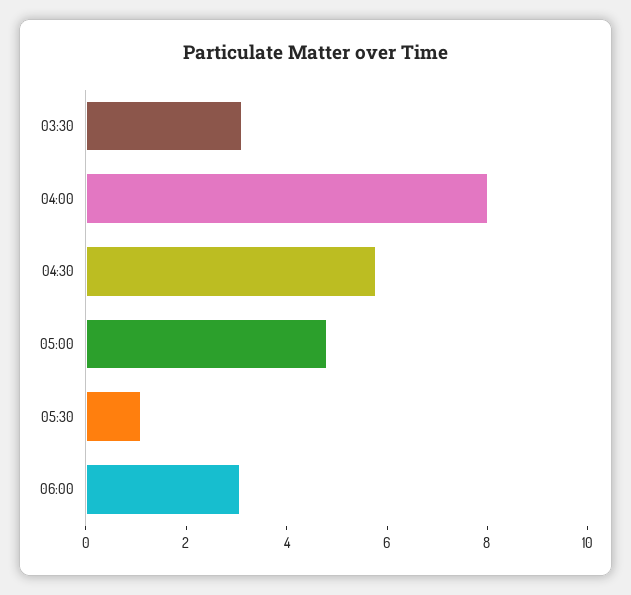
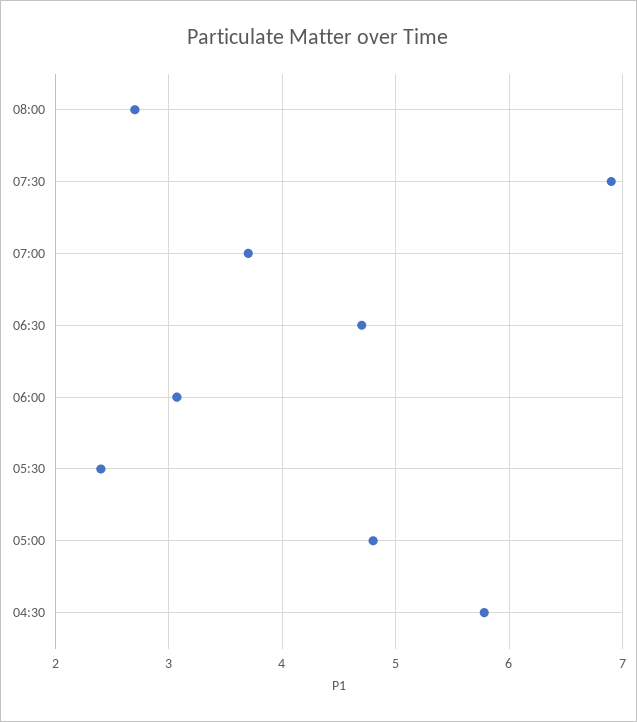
03:30: 3 -> none
04:00: 8 -> none
05:30: 1 -> 2.4
08:00: none -> 2.7
07:30: none -> 6.9
07:00: none -> 3.7
06:30: none -> 4.7

